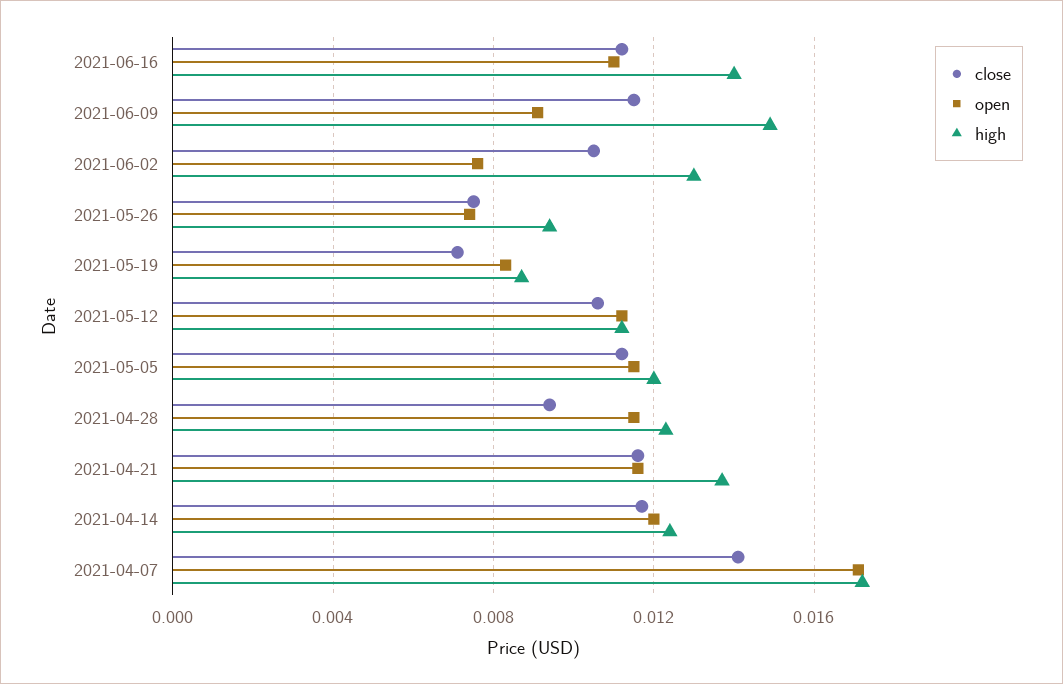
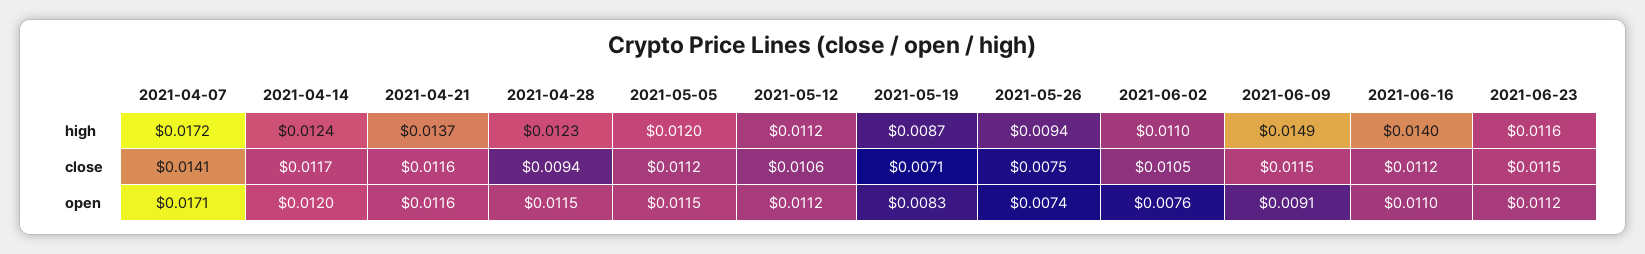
high, 2021-06-02: 0.013 -> 0.011
high, 2021-06-23: none -> 0.0116
close, 2021-06-23: none -> 0.0115
open, 2021-06-23: none -> 0.0112

